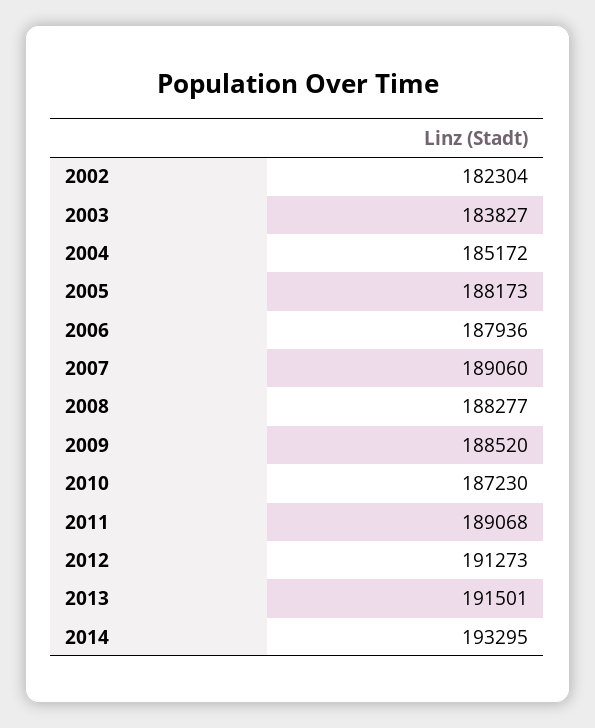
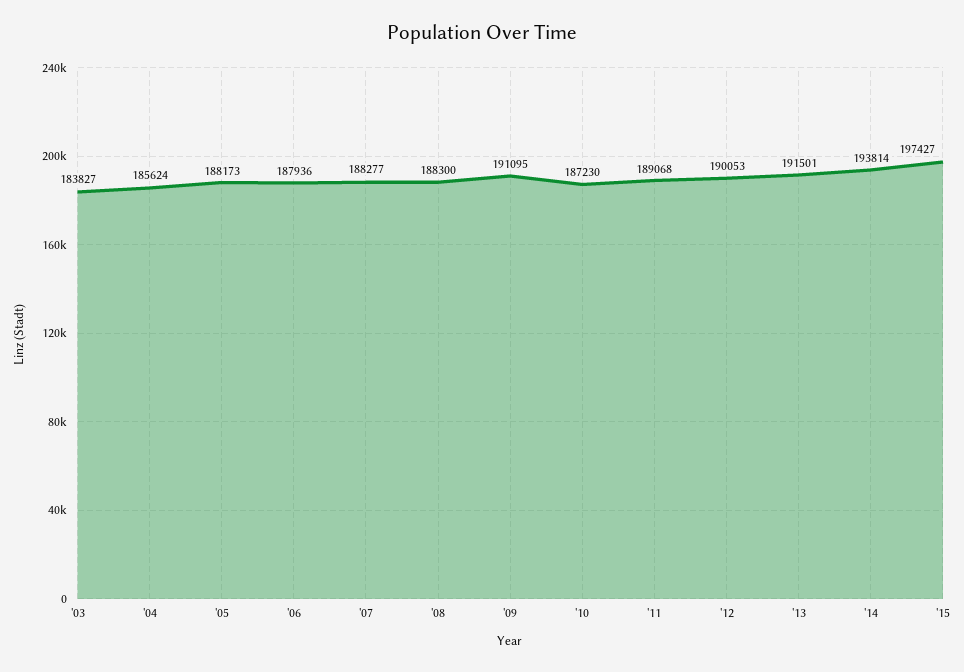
2002: 182304 -> none
2004: 185172 -> 185624
2007: 189060 -> 188277
2008: 188277 -> 188300
2009: 188520 -> 191095
2012: 191273 -> 190053
2014: 193295 -> 193814
'15: none -> 197427

